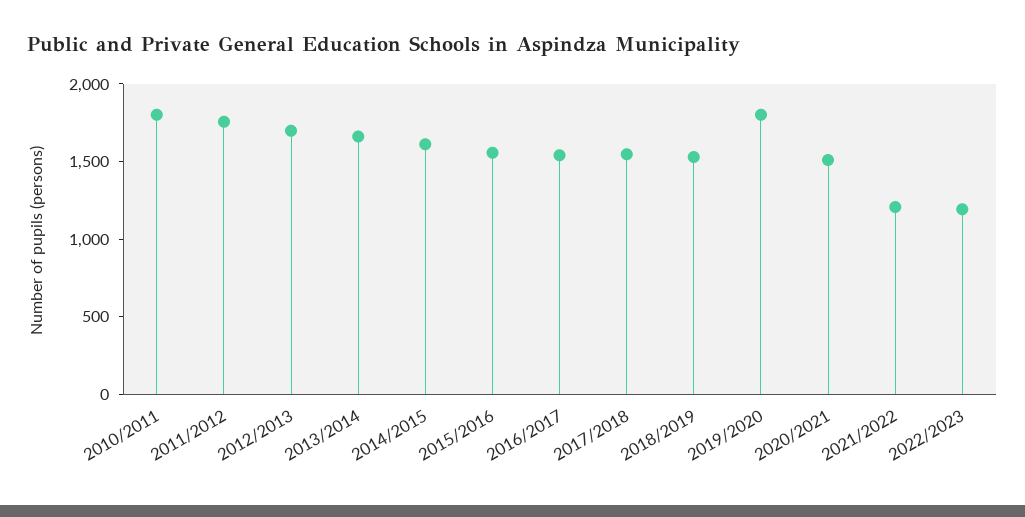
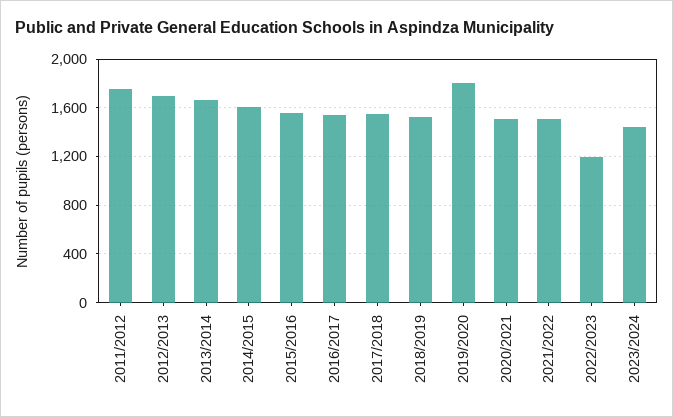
2010/2011: 1800 -> none
2021/2022: 1200 -> 1500
2023/2024: none -> 1450

